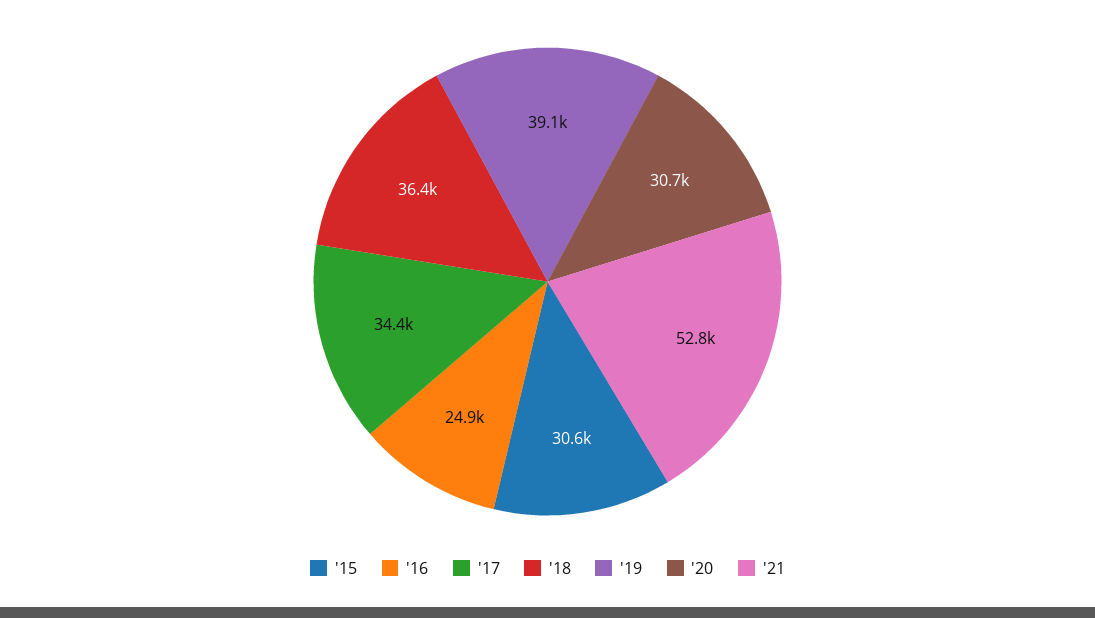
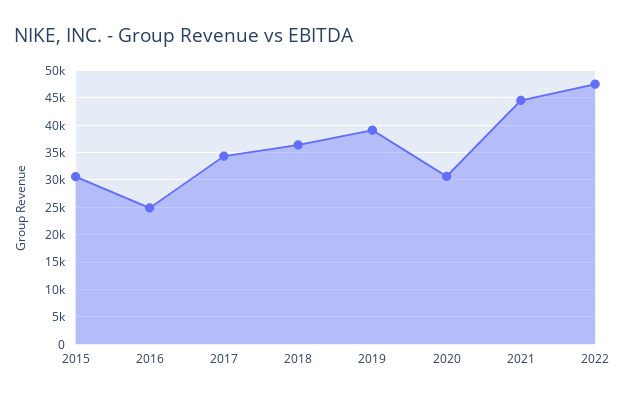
'21: 52800 -> 45000
2022: none -> 47500

